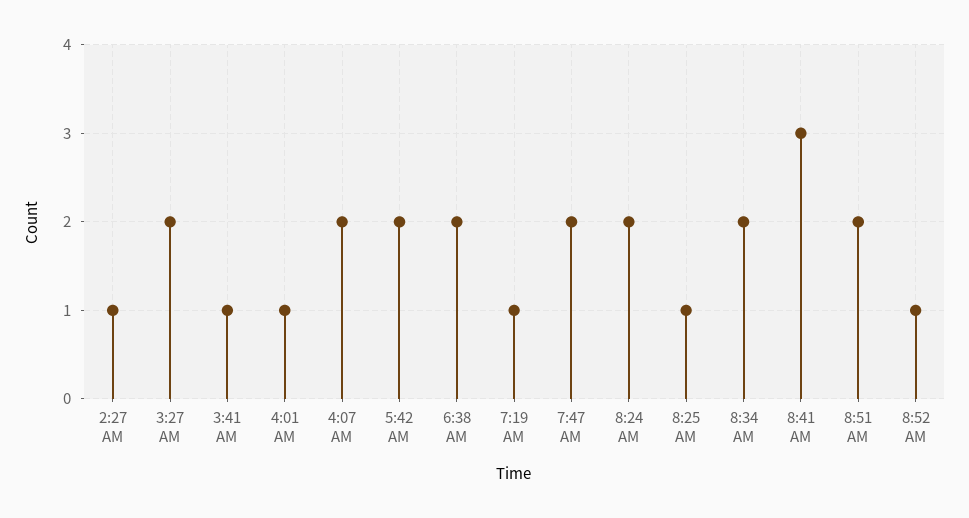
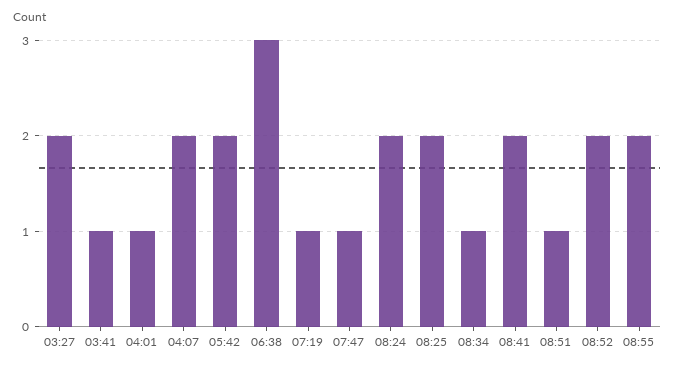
2:27 AM: 1 -> none
6:38 AM: 2 -> 3
7:47 AM: 2 -> 1
8:25 AM: 1 -> 2
8:34 AM: 2 -> 1
8:41 AM: 3 -> 2
8:51 AM: 2 -> 1
8:52 AM: 1 -> 2
08:55: none -> 2

